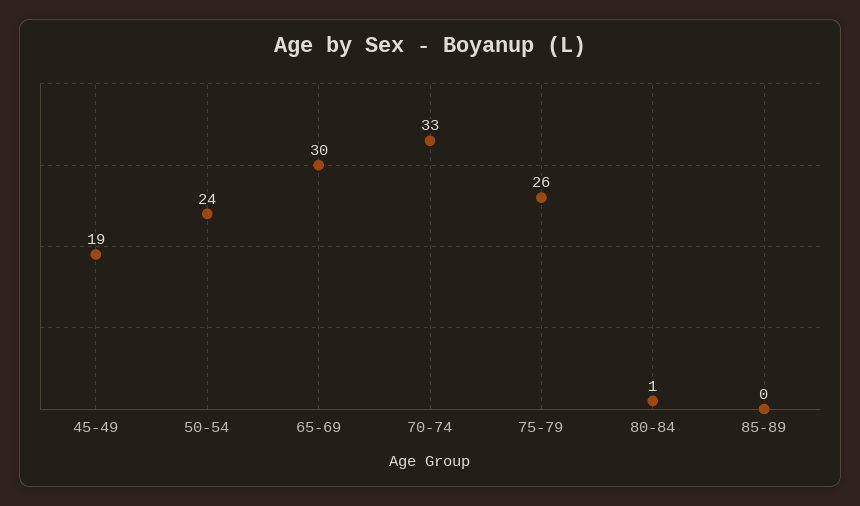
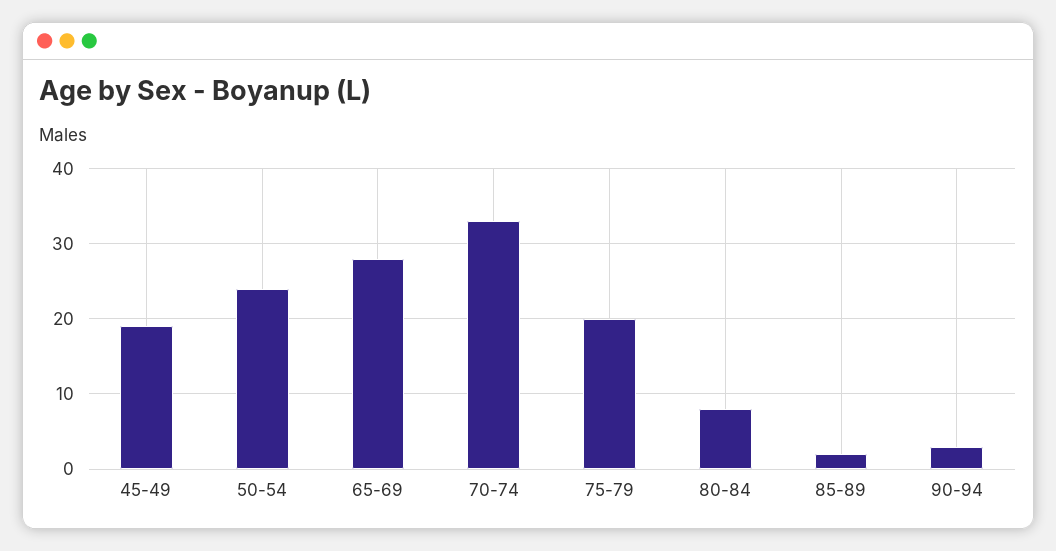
65-69: 30 -> 28
75-79: 26 -> 20
80-84: 1 -> 8
85-89: 0 -> 2
90-94: none -> 3

